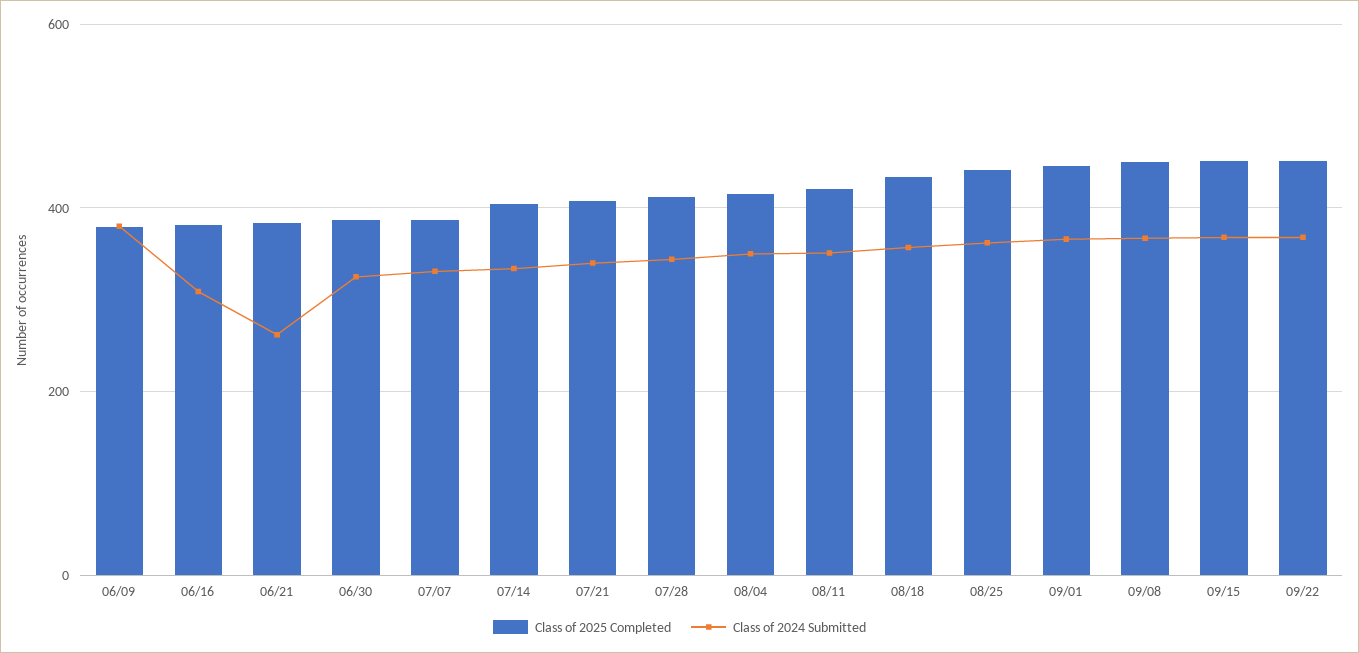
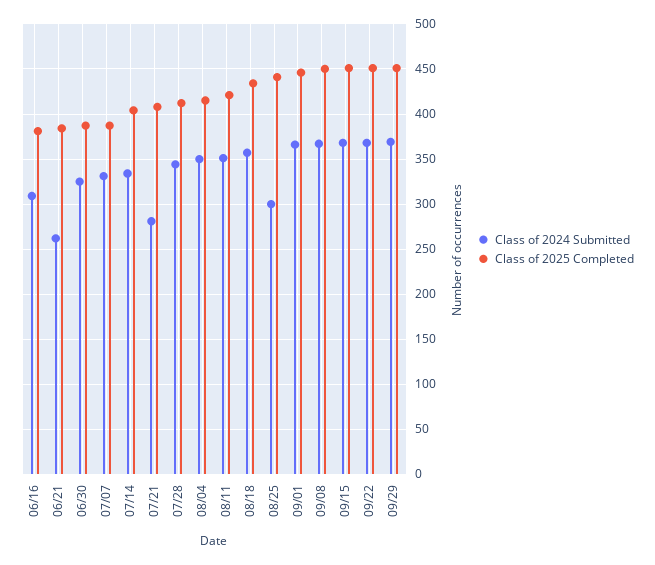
Class of 2025 Completed, 06/09: 380 -> none
Class of 2024 Submitted, 06/09: 380 -> none
Class of 2024 Submitted, 07/21: 340 -> 280
Class of 2024 Submitted, 08/25: 360 -> 300
Class of 2024 Submitted, 09/29: none -> 370
Class of 2025 Completed, 09/29: none -> 450

